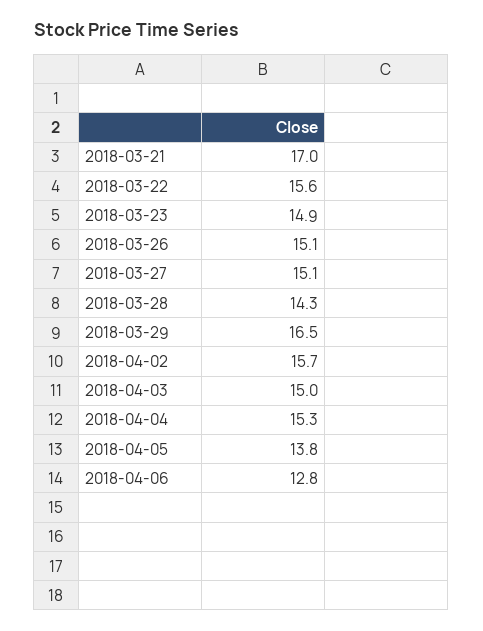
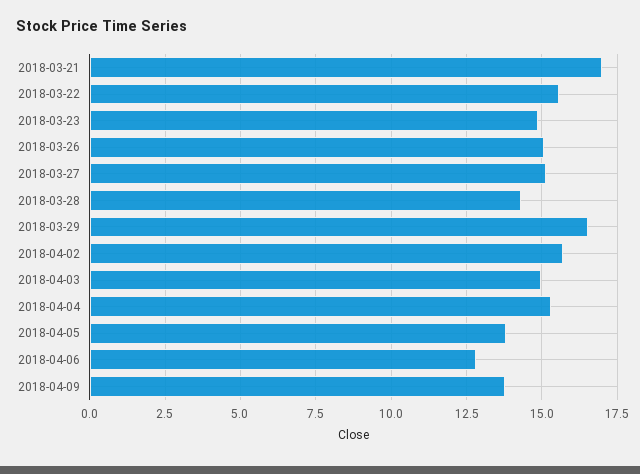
2018-04-09: none -> 13.75

